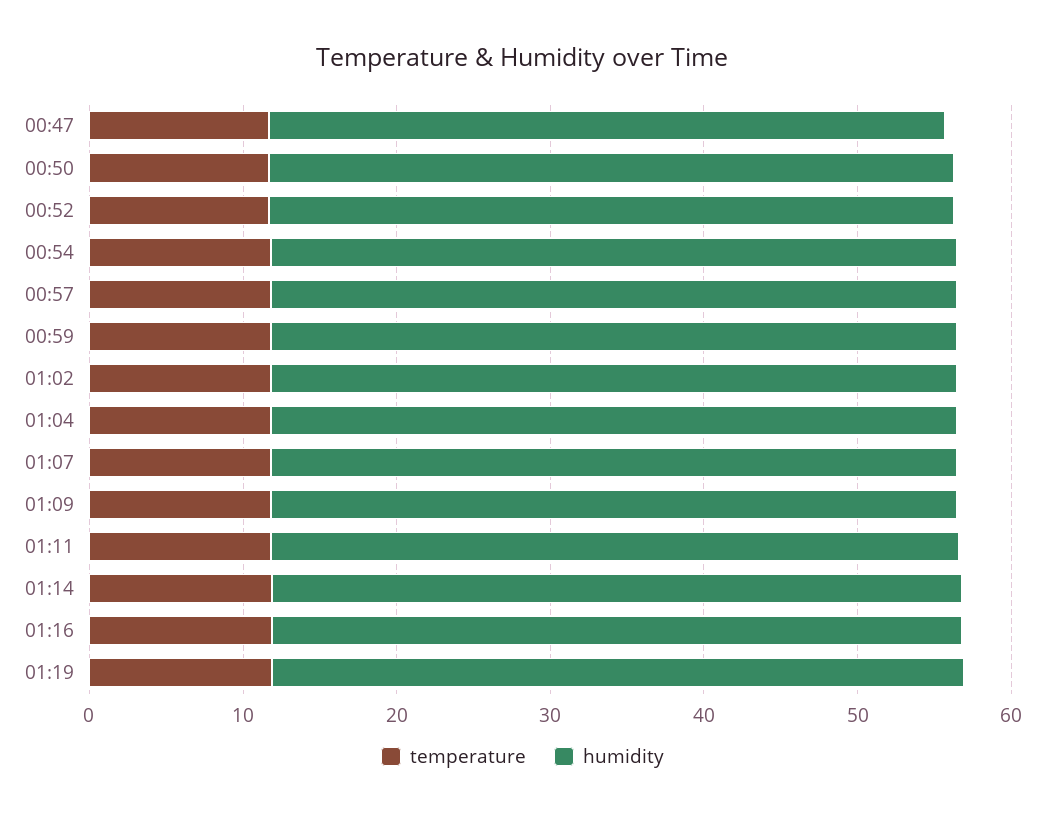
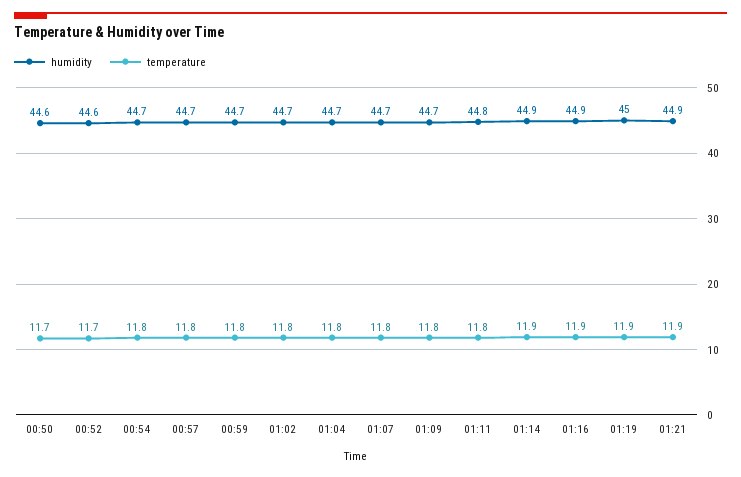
temperature, 00:47: 12 -> none
humidity, 00:47: 44 -> none
humidity, 01:21: none -> 44.9
temperature, 01:21: none -> 11.9

